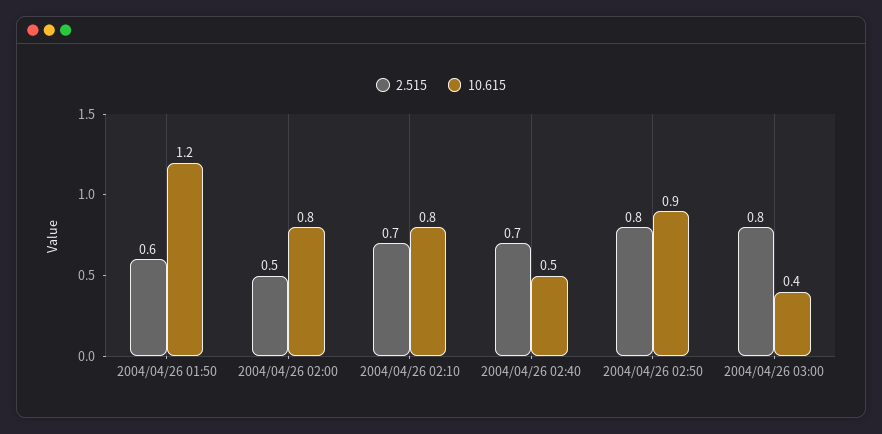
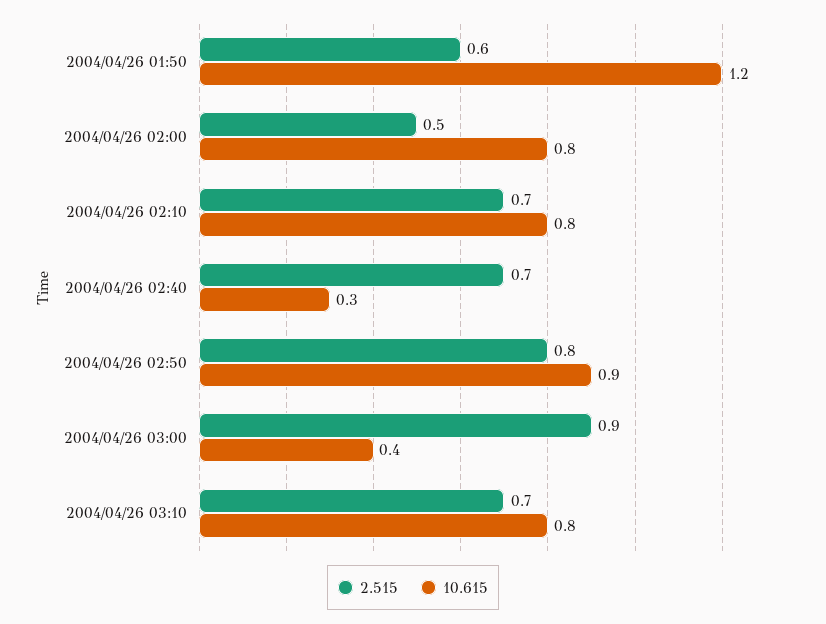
10.615, 2004/04/26 02:40: 0.5 -> 0.3
2.515, 2004/04/26 03:00: 0.8 -> 0.9
2.515, 2004/04/26 03:10: none -> 0.7
10.615, 2004/04/26 03:10: none -> 0.8

